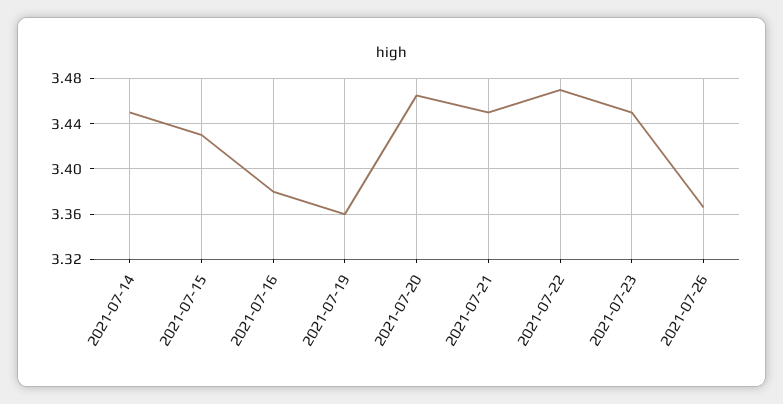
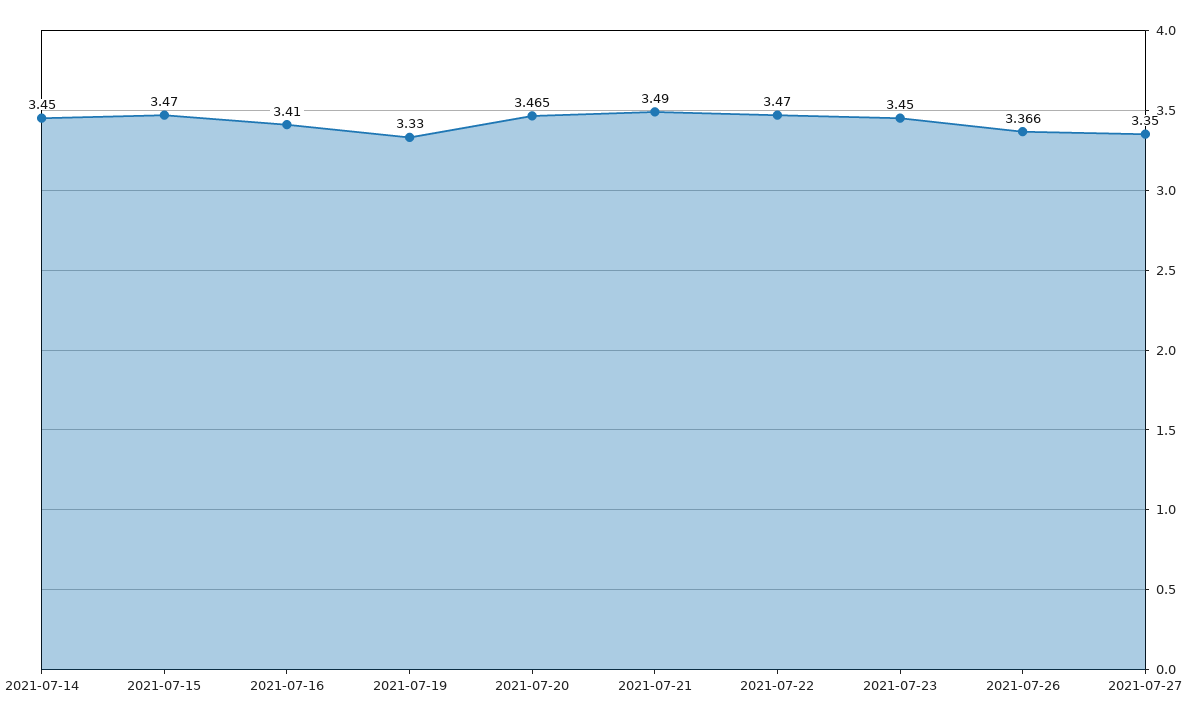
2021-07-15: 3.43 -> 3.47
2021-07-16: 3.38 -> 3.41
2021-07-19: 3.36 -> 3.33
2021-07-21: 3.45 -> 3.49
2021-07-27: none -> 3.35

